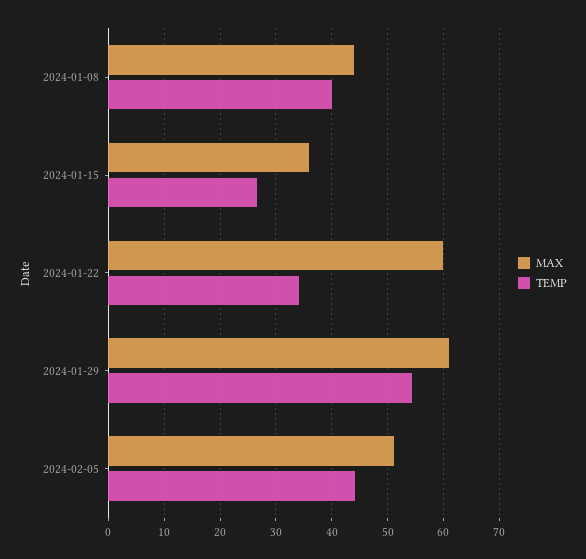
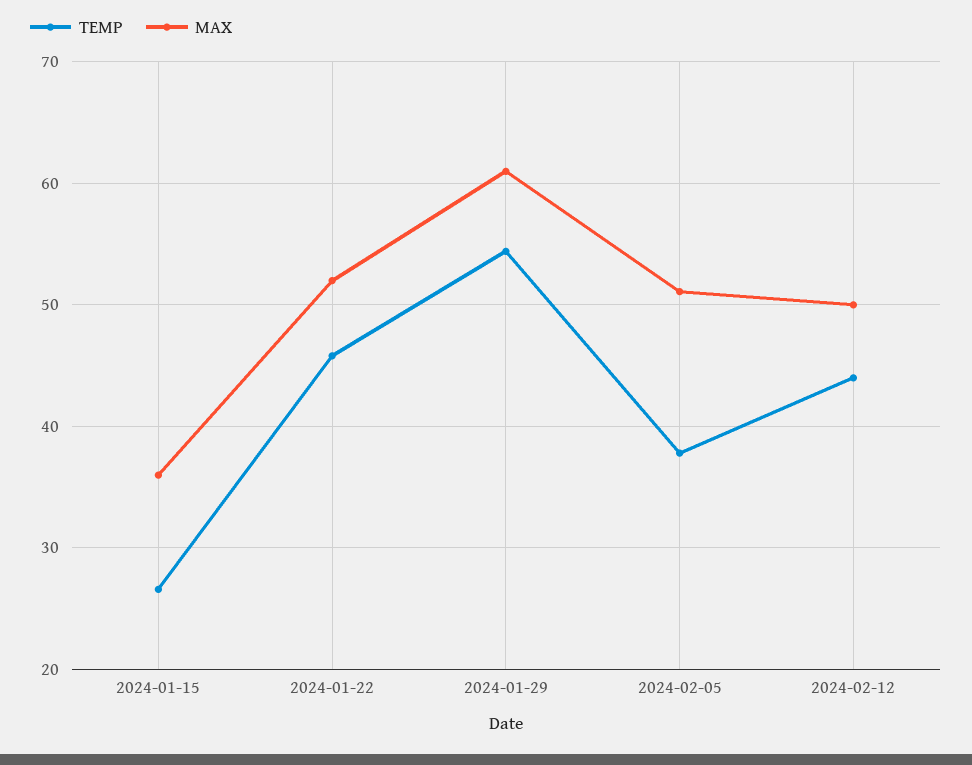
MAX, 2024-01-08: 44 -> none
TEMP, 2024-01-08: 40 -> none
MAX, 2024-01-22: 60 -> 52
TEMP, 2024-01-22: 34 -> 46
TEMP, 2024-02-05: 44 -> 38
TEMP, 2024-02-12: none -> 44
MAX, 2024-02-12: none -> 50

